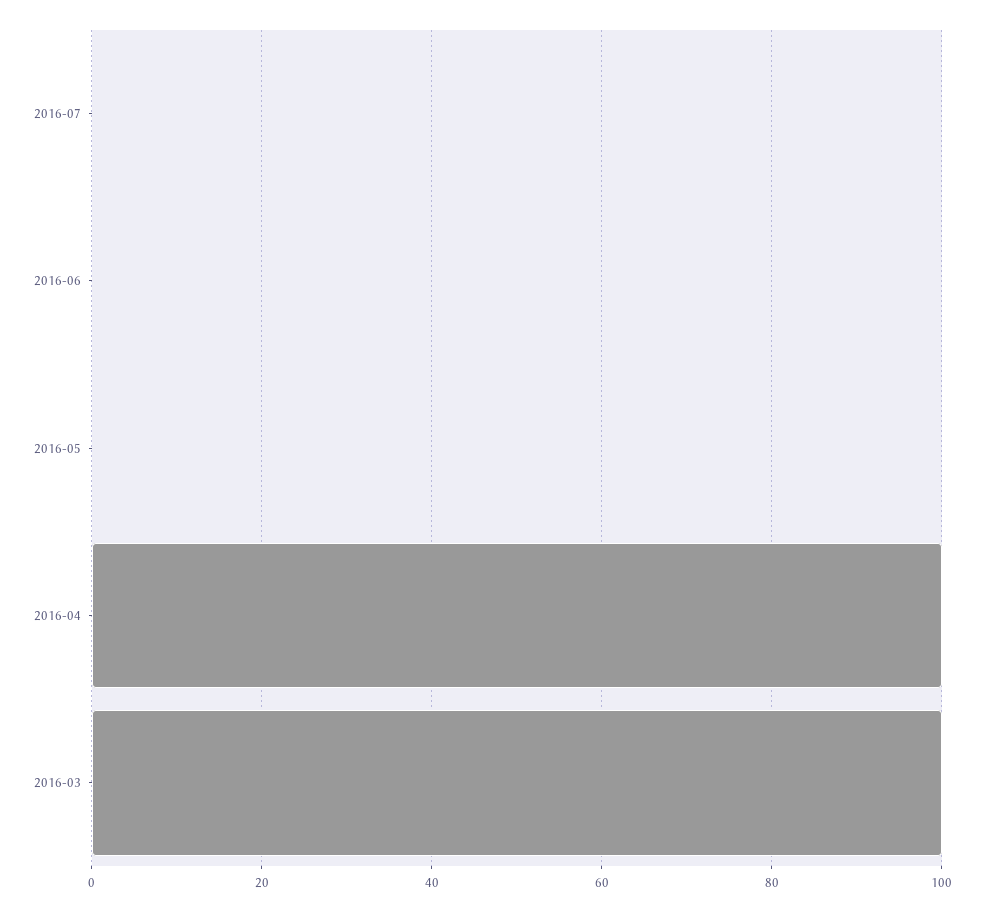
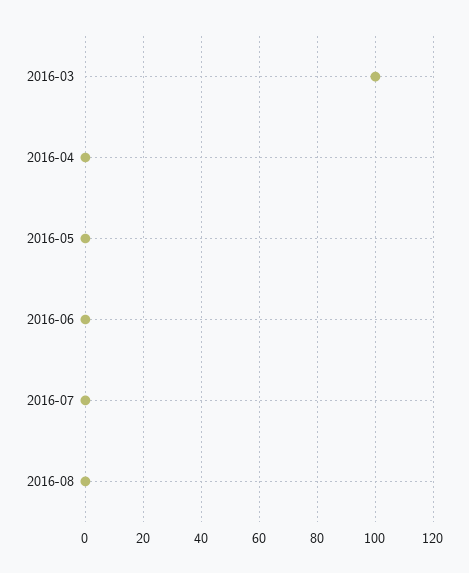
2016-04: 100 -> 0
2016-08: none -> 0

